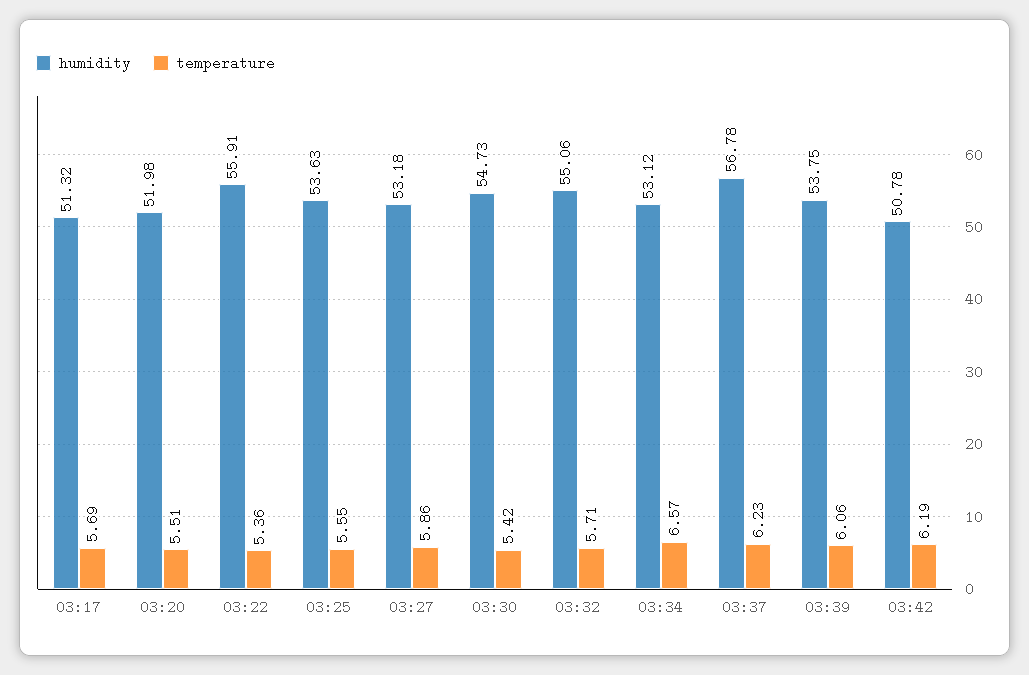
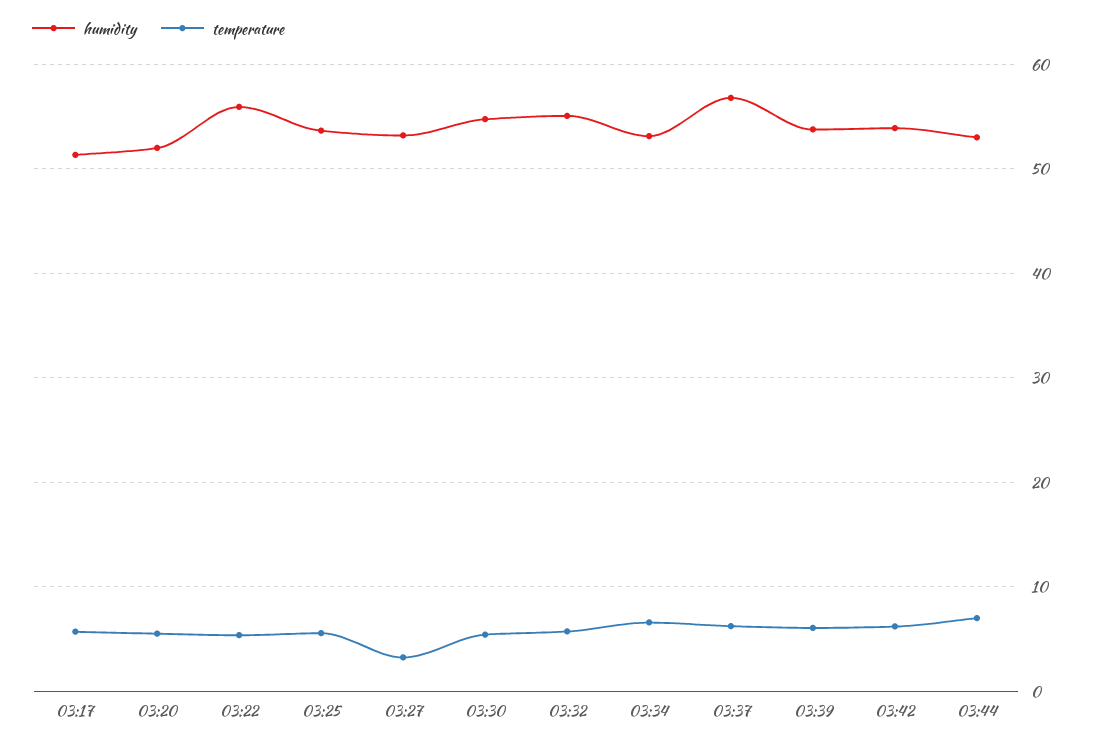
temperature, 03:27: 5.86 -> 3
humidity, 03:42: 50.78 -> 54
humidity, 03:44: none -> 53
temperature, 03:44: none -> 7

